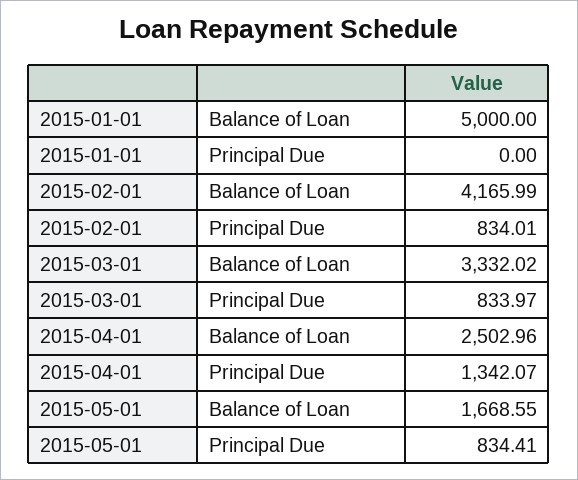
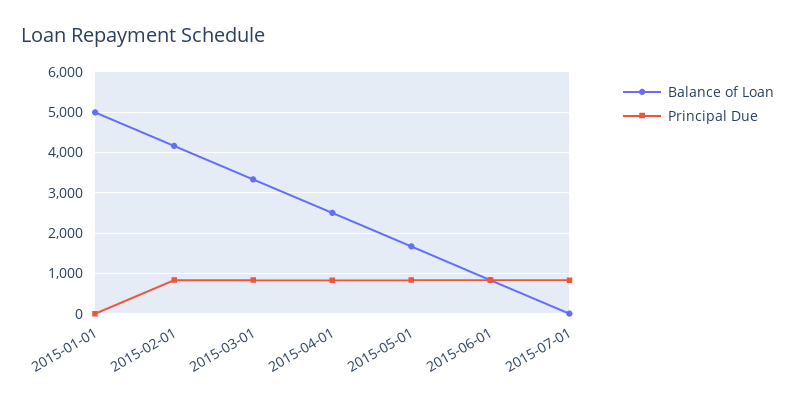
Principal Due, 2015-04-01: 1342.07 -> 800
Balance of Loan, 2015-06-01: none -> 800
Principal Due, 2015-06-01: none -> 800
Balance of Loan, 2015-07-01: none -> 0
Principal Due, 2015-07-01: none -> 800

